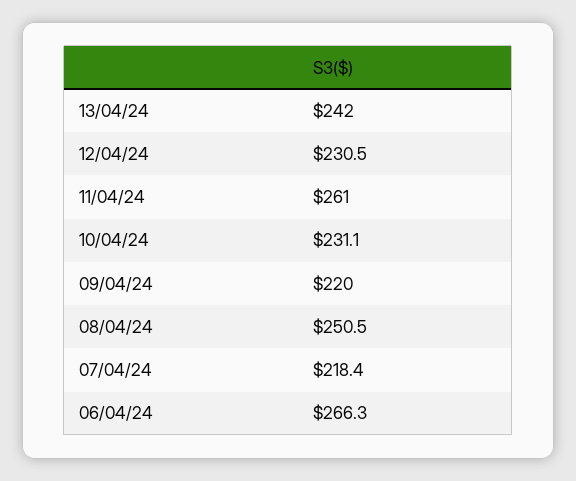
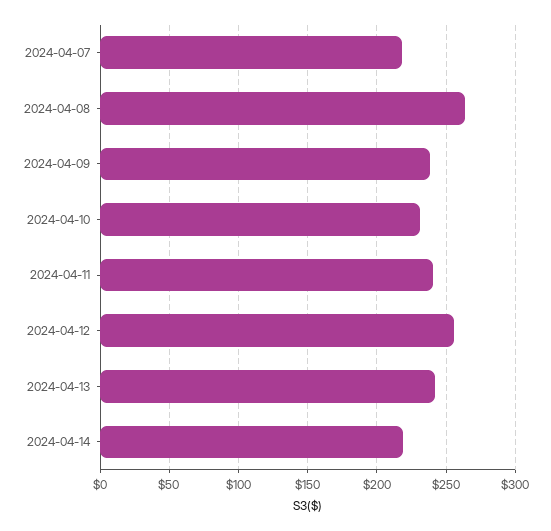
12/04/24: 230.5 -> 255
11/04/24: 261 -> 240
09/04/24: 220 -> 240
08/04/24: 250.5 -> 265
06/04/24: 266.3 -> none
2024-04-14: none -> 220

